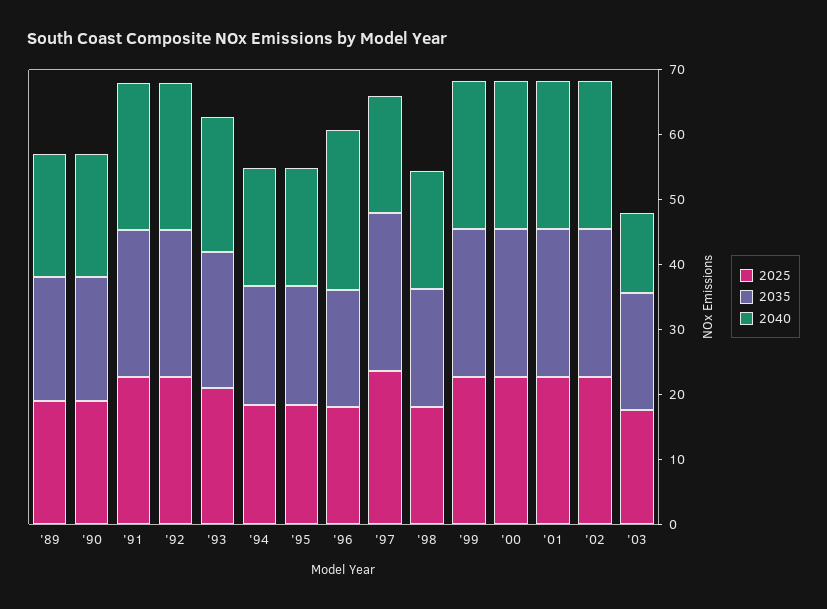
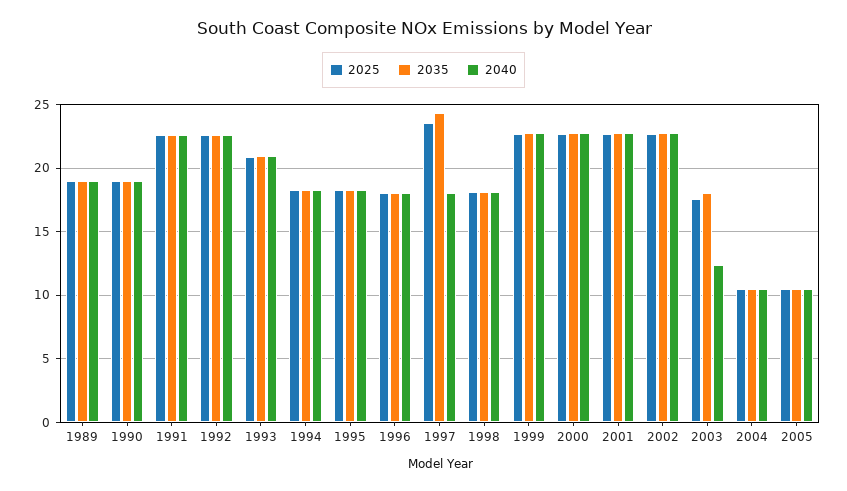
2040, '96: 24 -> 18
2025, 2004: none -> 10.5
2035, 2004: none -> 10.5
2040, 2004: none -> 10.5
2025, 2005: none -> 10.5
2035, 2005: none -> 10.5
2040, 2005: none -> 10.5

